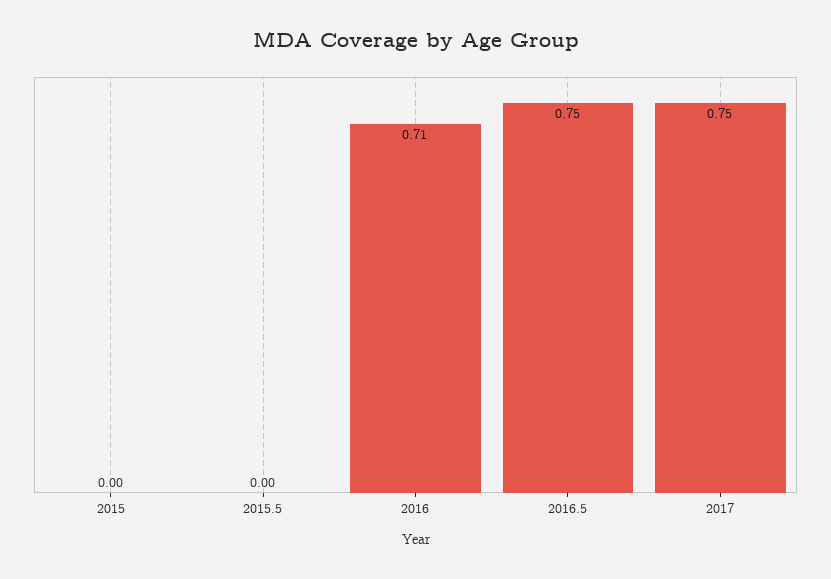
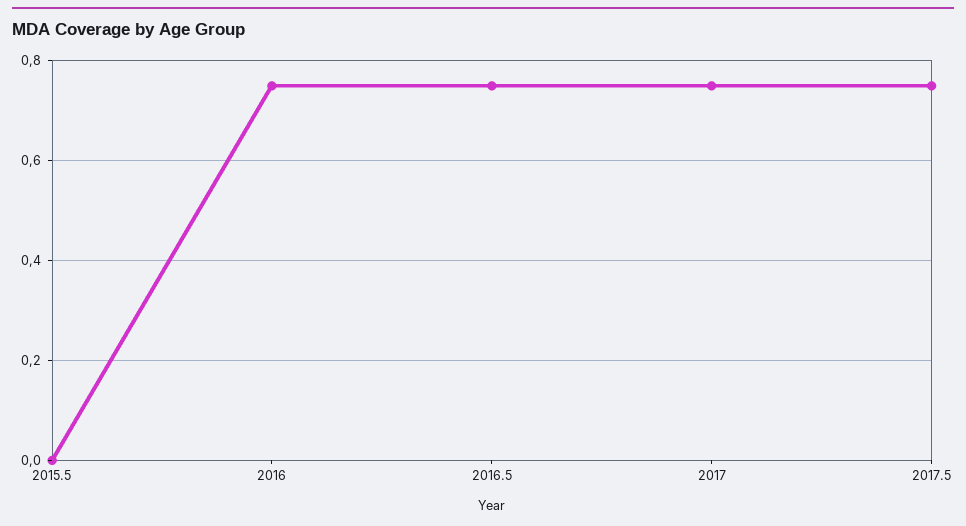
2015: 0 -> none
2016: 0.71 -> 0.75
2017.5: none -> 0.75

